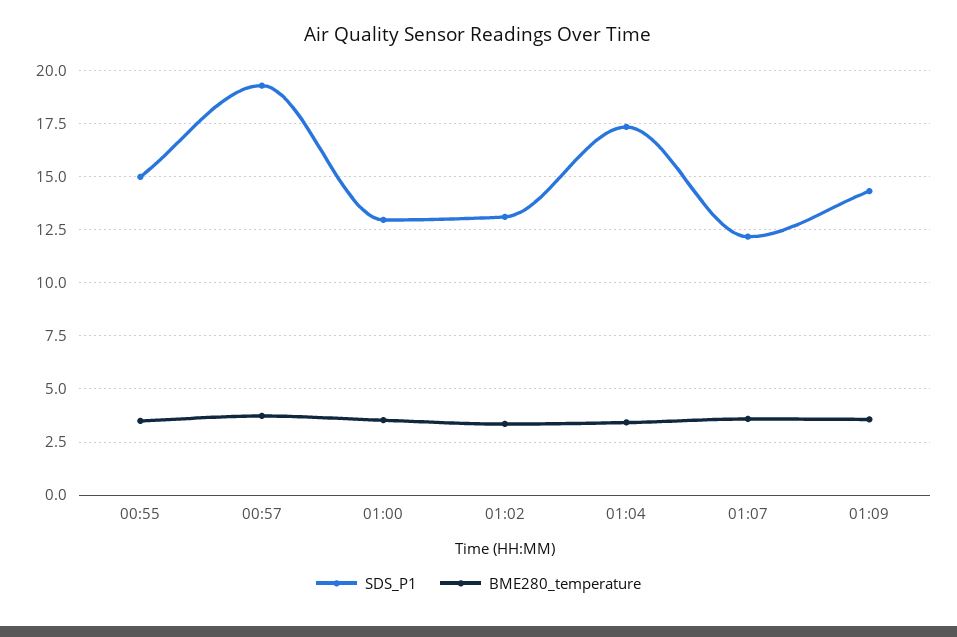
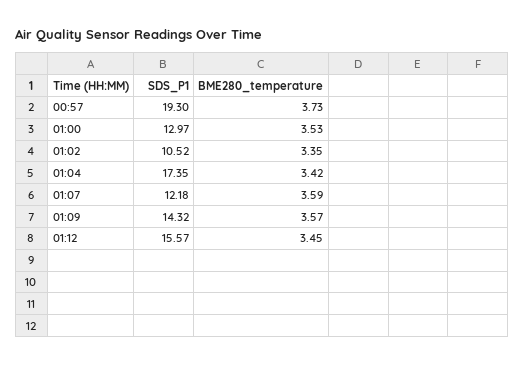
SDS_P1, 00:55: 15 -> none
BME280_temperature, 00:55: 3.5 -> none
SDS_P1, 01:02: 13 -> 10.52
SDS_P1, 01:12: none -> 15.57
BME280_temperature, 01:12: none -> 3.45

